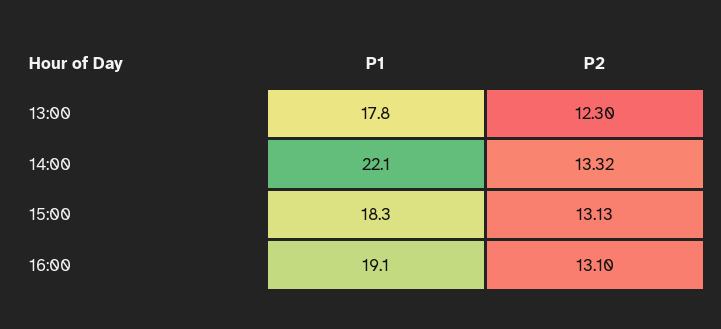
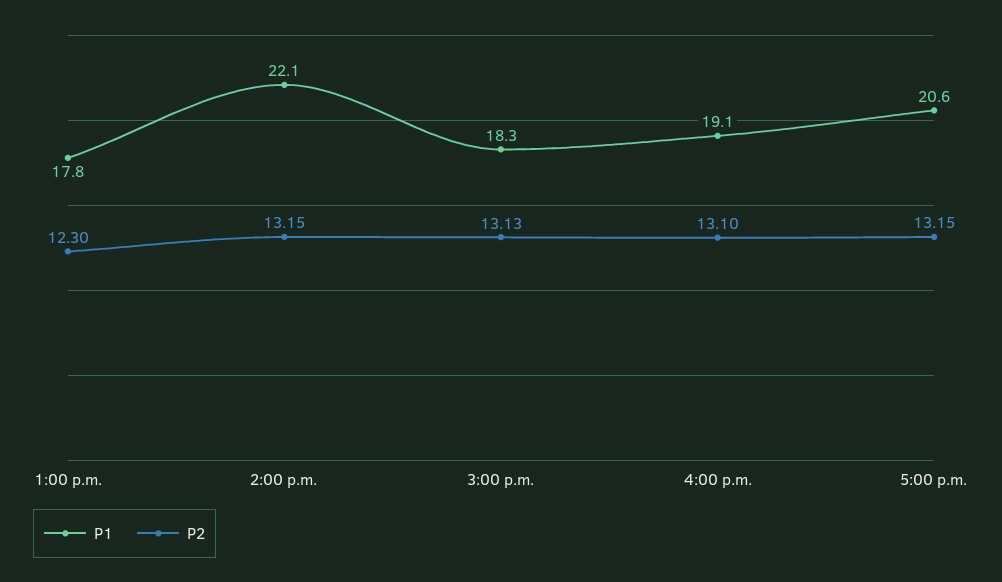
P2, 14:00: 13.32 -> 13.15
P1, 5:00 p.m.: none -> 20.6
P2, 5:00 p.m.: none -> 13.15

